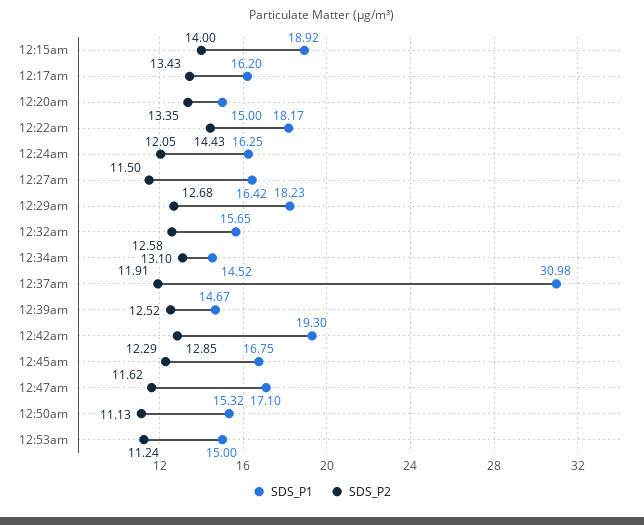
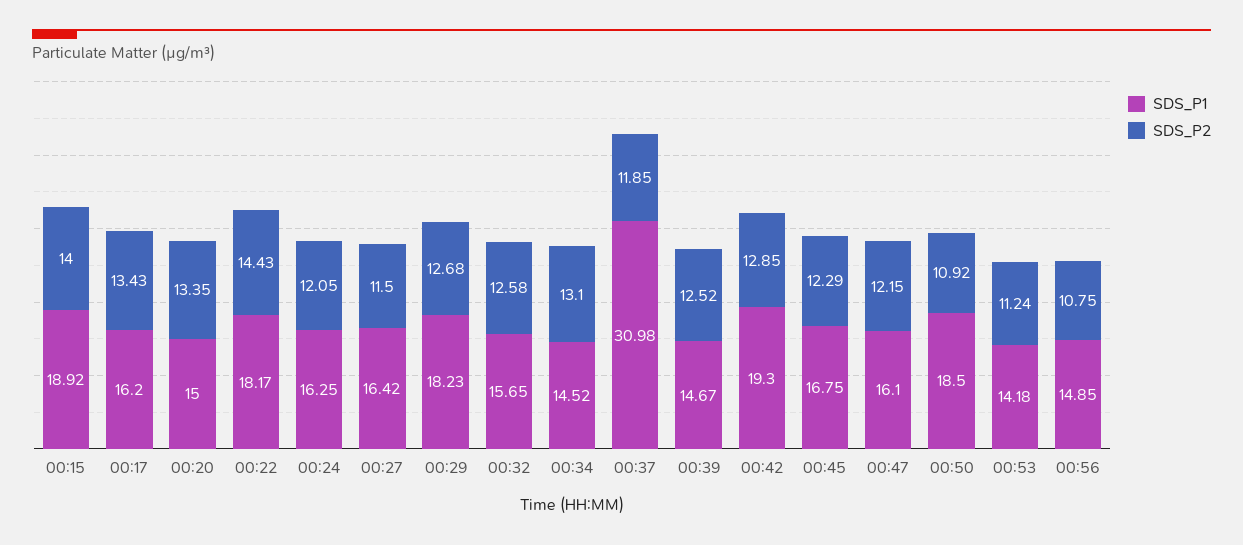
SDS_P2, 12:37am: 11.91 -> 11.85
SDS_P1, 12:47am: 17.1 -> 16.1
SDS_P2, 12:47am: 11.62 -> 12.15
SDS_P1, 12:50am: 15.32 -> 18.5
SDS_P2, 12:50am: 11.13 -> 10.92
SDS_P1, 12:53am: 15 -> 14.18
SDS_P1, 00:56: none -> 14.85
SDS_P2, 00:56: none -> 10.75

